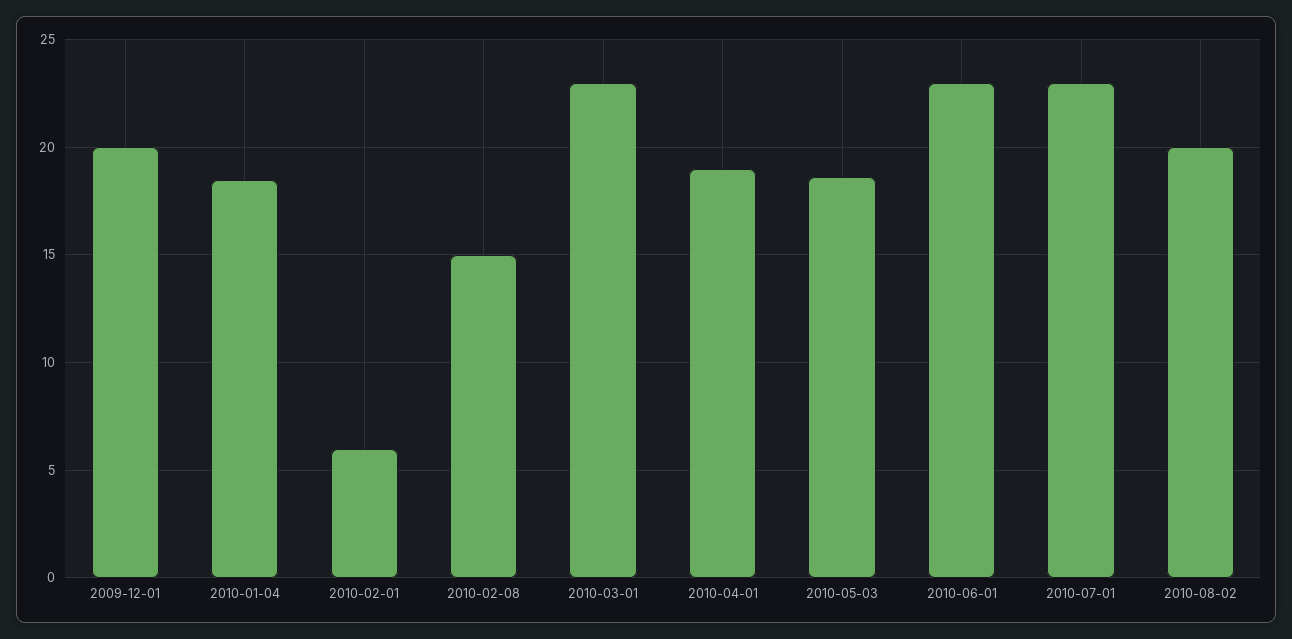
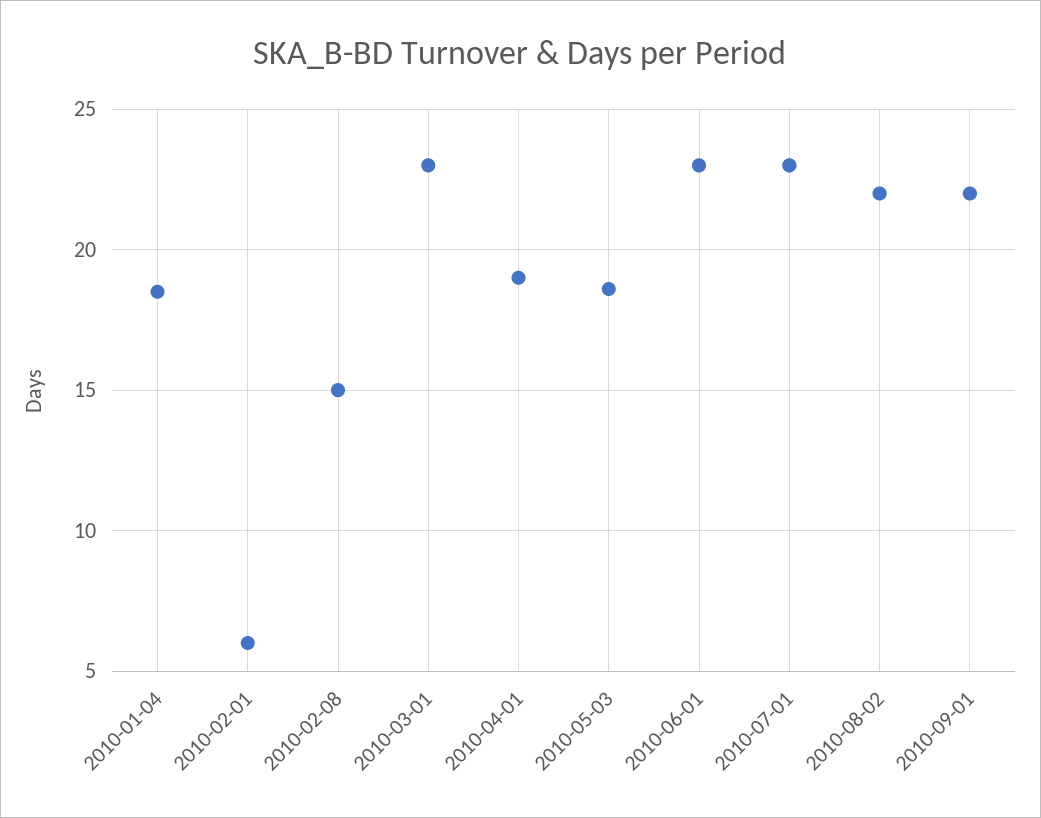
2009-12-01: 20 -> none
2010-08-02: 20 -> 22
2010-09-01: none -> 22

